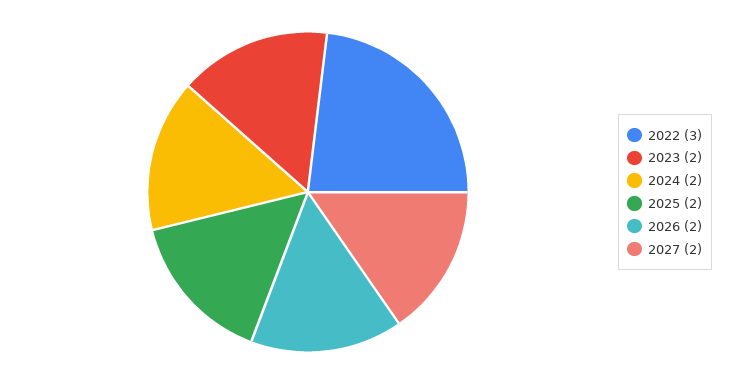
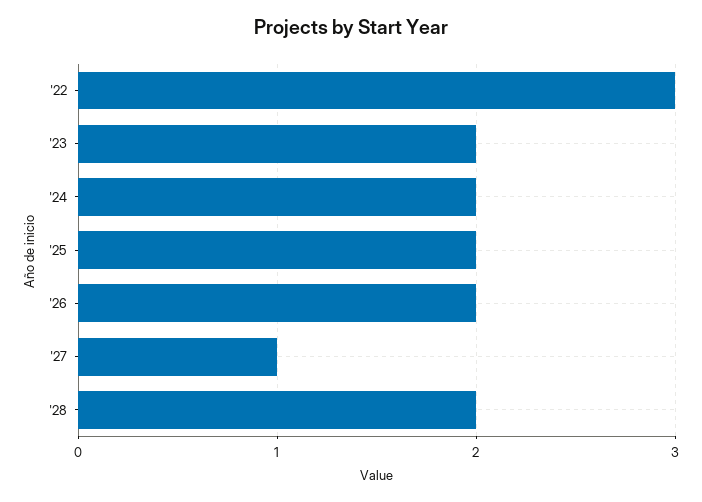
2027: 2 -> 1
'28: none -> 2

